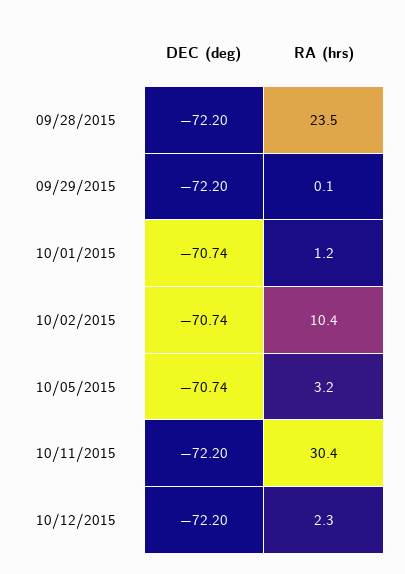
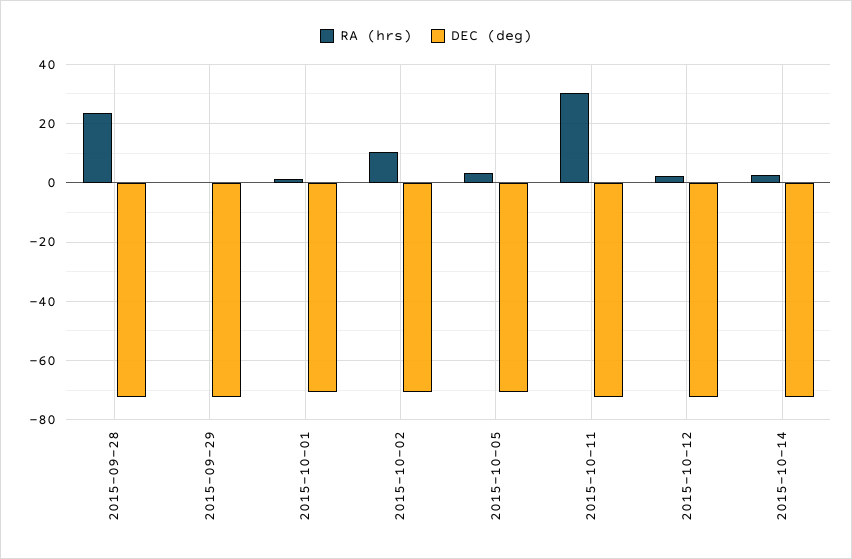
RA (hrs), 2015-10-14: none -> 2.5
DEC (deg), 2015-10-14: none -> -72.5

